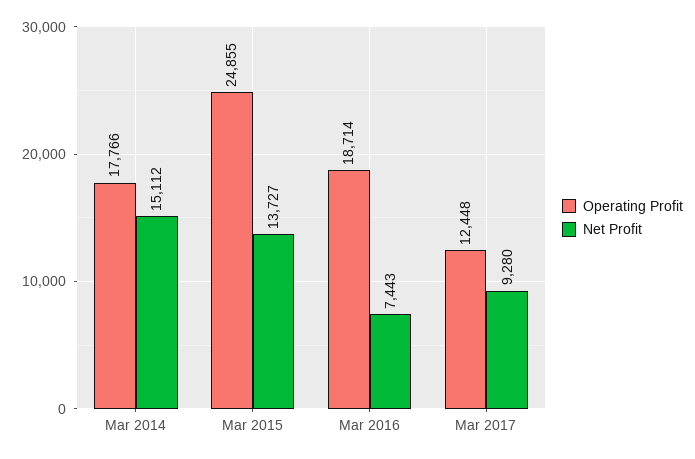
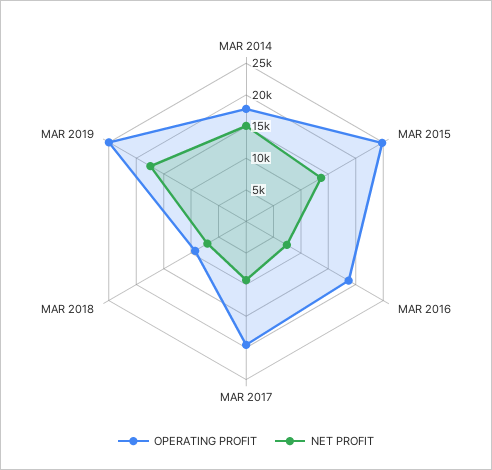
Operating Profit, Mar 2017: 12448 -> 20000
Operating Profit, MAR 2018: none -> 10000
Net Profit, MAR 2018: none -> 7500
Operating Profit, MAR 2019: none -> 25000
Net Profit, MAR 2019: none -> 17500

